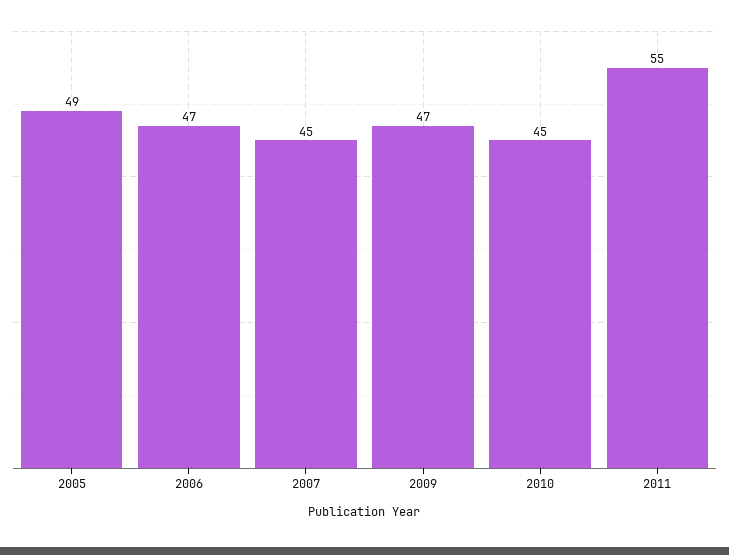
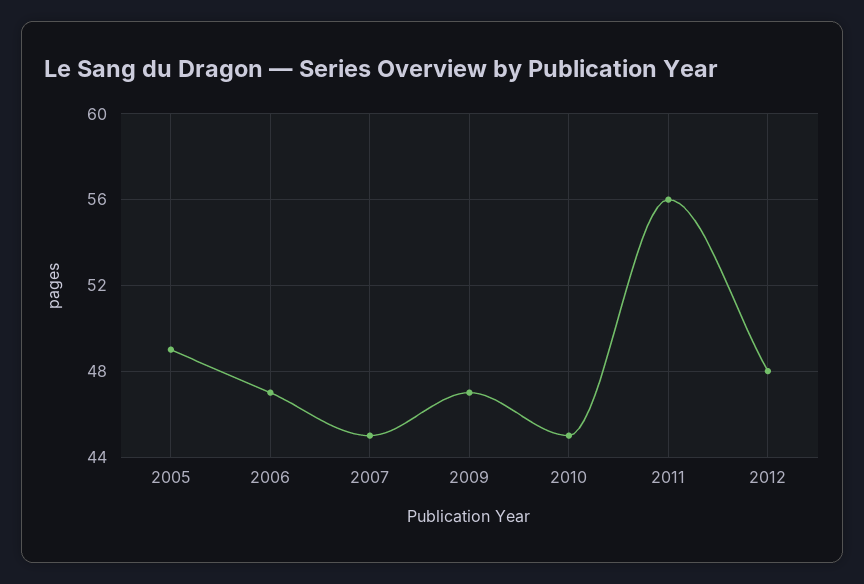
2011: 55 -> 56
2012: none -> 48

